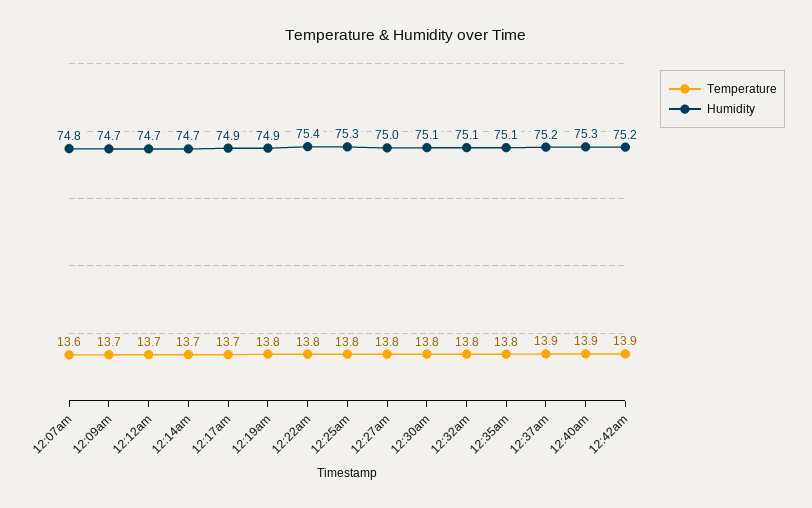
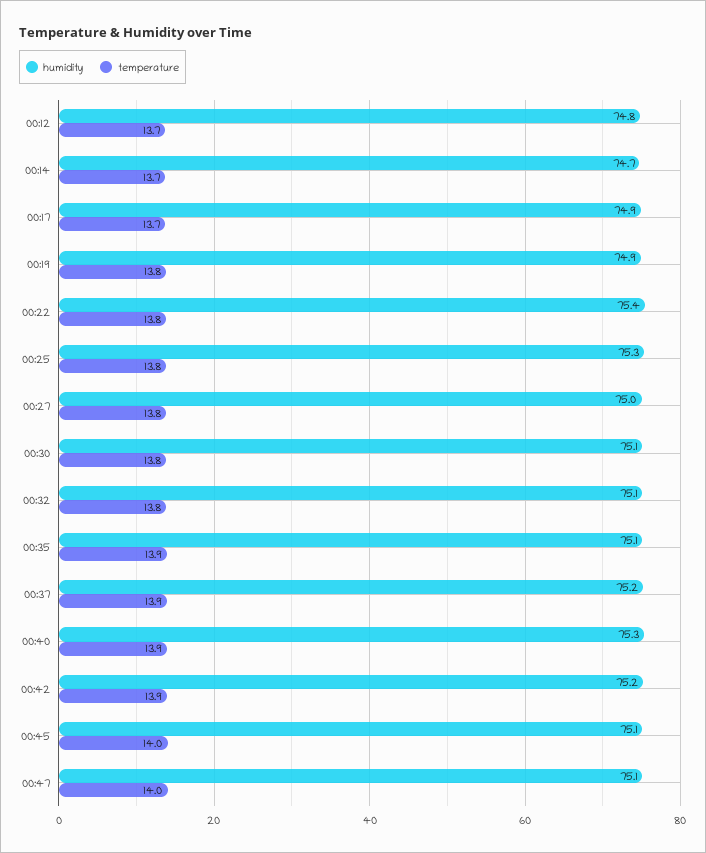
Temperature, 12:07am: 13.6 -> none
Humidity, 12:07am: 74.8 -> none
Temperature, 12:09am: 13.7 -> none
Humidity, 12:09am: 74.7 -> none
Humidity, 12:12am: 74.7 -> 74.8
Temperature, 12:35am: 13.8 -> 13.9
Humidity, 00:45: none -> 75.1
Temperature, 00:45: none -> 14
Humidity, 00:47: none -> 75.1
Temperature, 00:47: none -> 14

